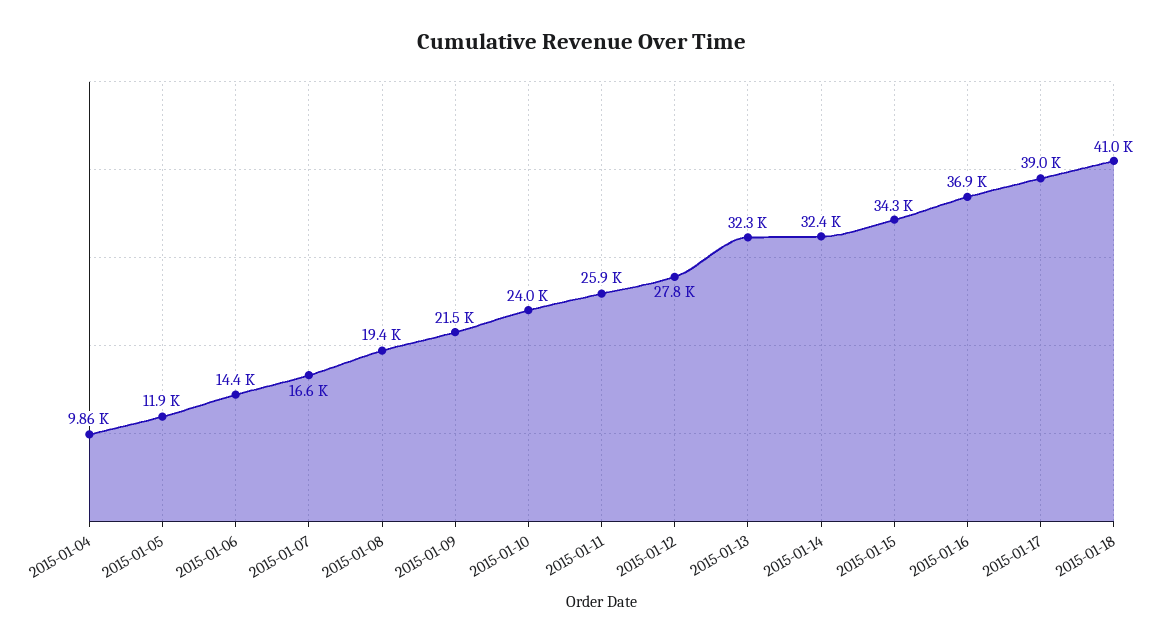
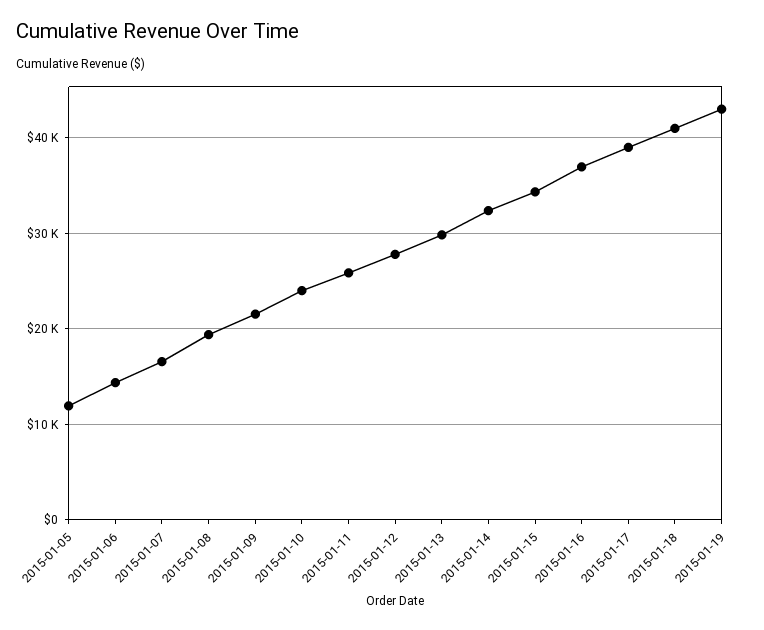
2015-01-04: 9860 -> none
2015-01-13: 32300 -> 30000
2015-01-19: none -> 43000

